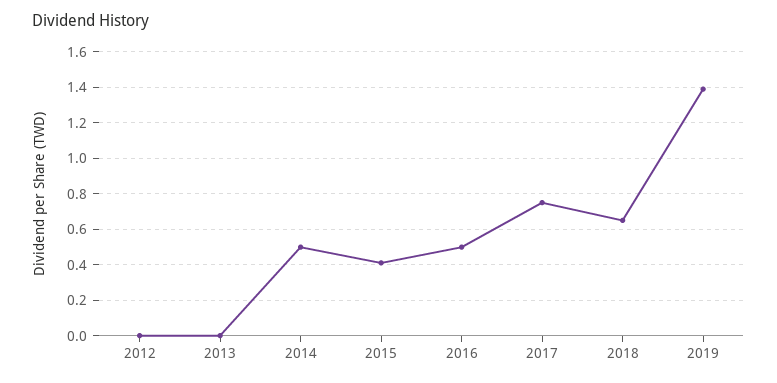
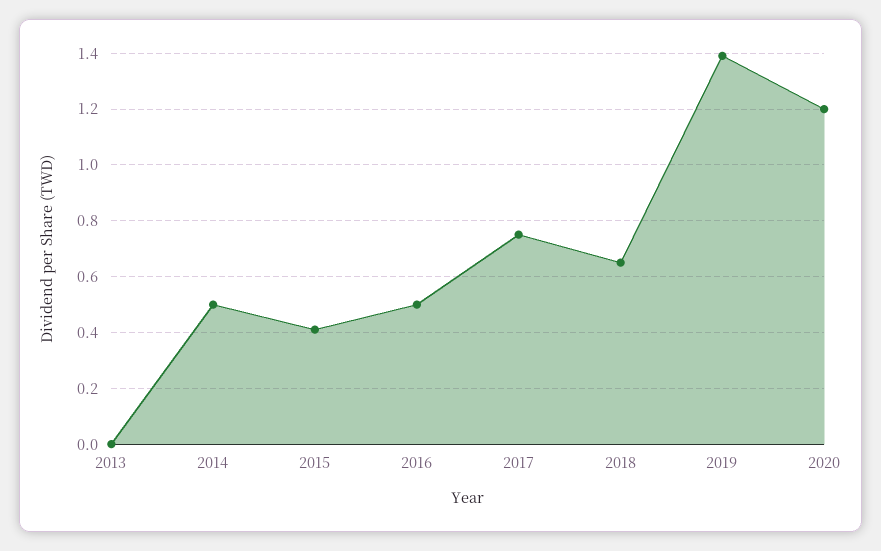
2012: 0 -> none
2020: none -> 1.2

